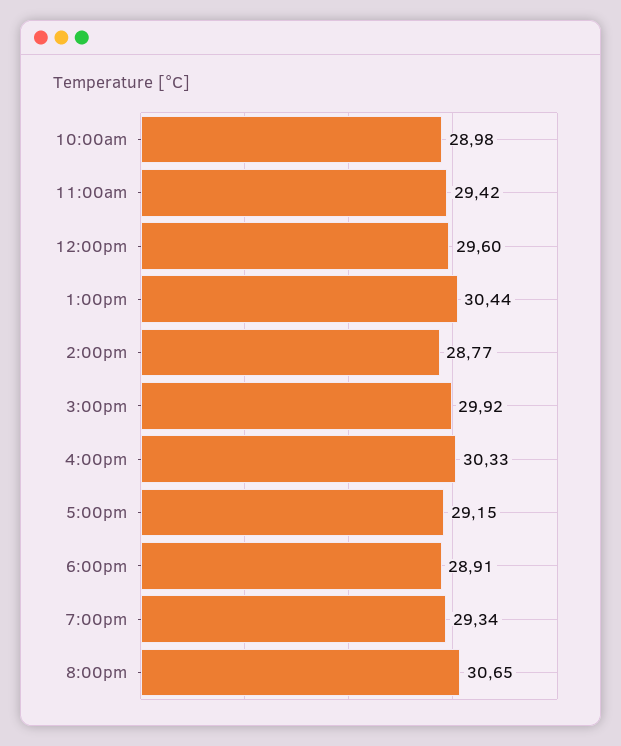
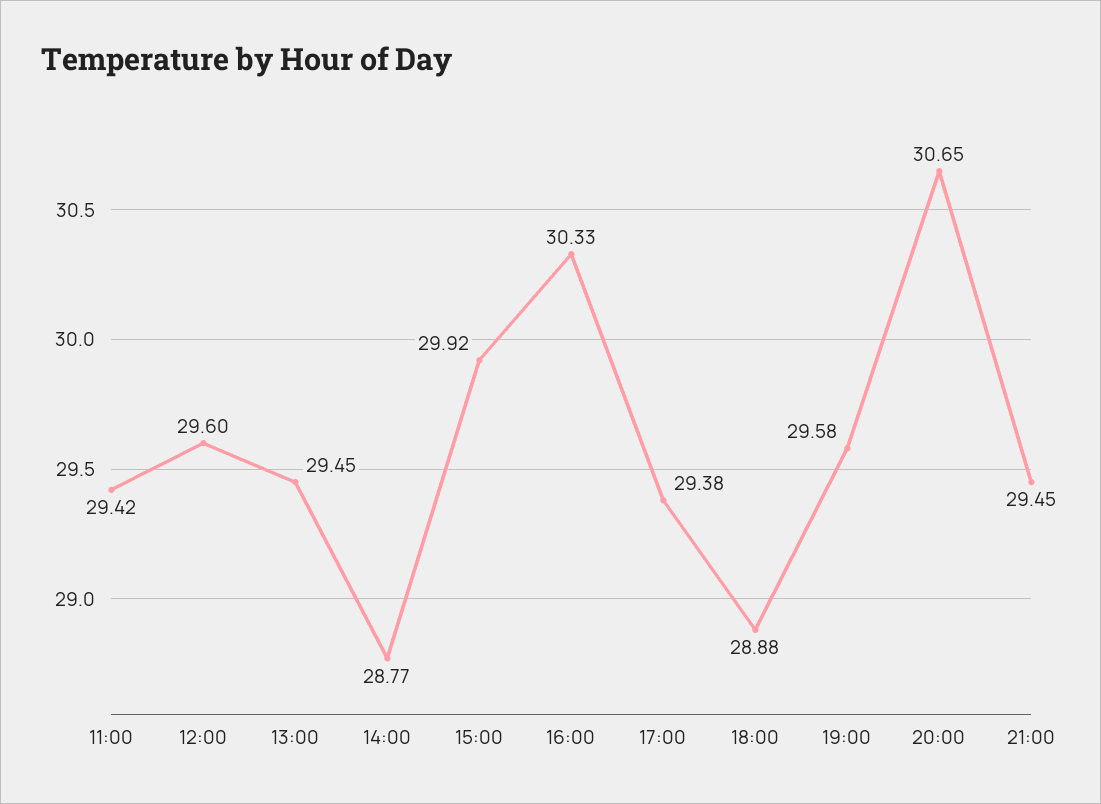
10:00am: 28.98 -> none
1:00pm: 30.44 -> 29.45
5:00pm: 29.15 -> 29.38
6:00pm: 28.91 -> 28.88
7:00pm: 29.34 -> 29.58
21:00: none -> 29.45

